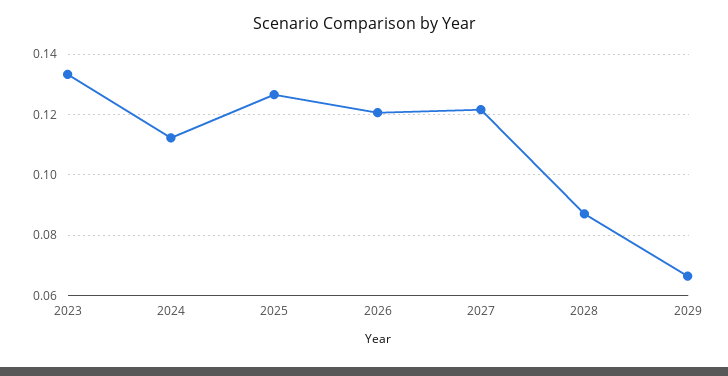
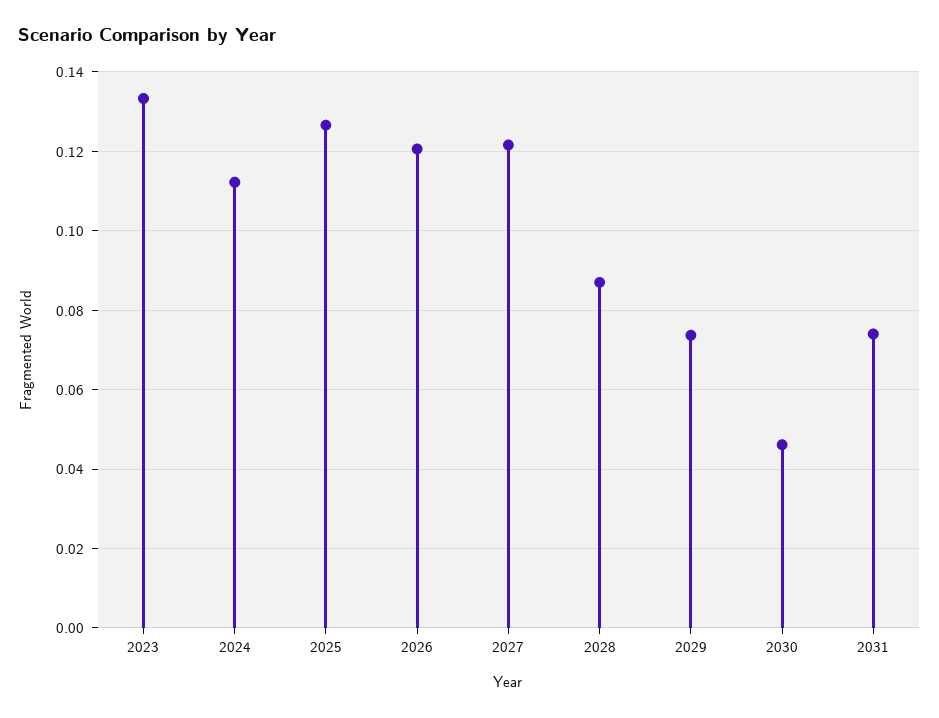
2029: 0.066 -> 0.074
2030: none -> 0.046
2031: none -> 0.074

